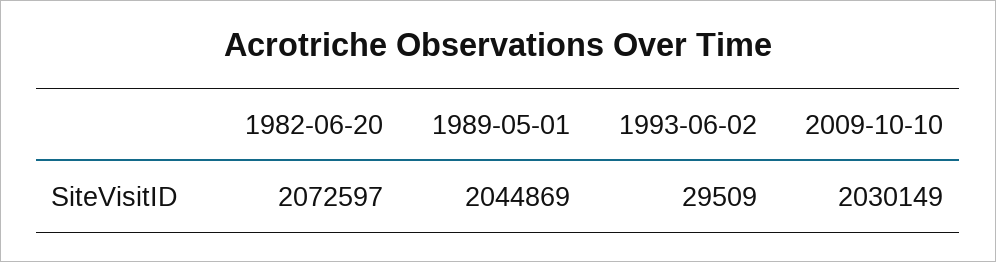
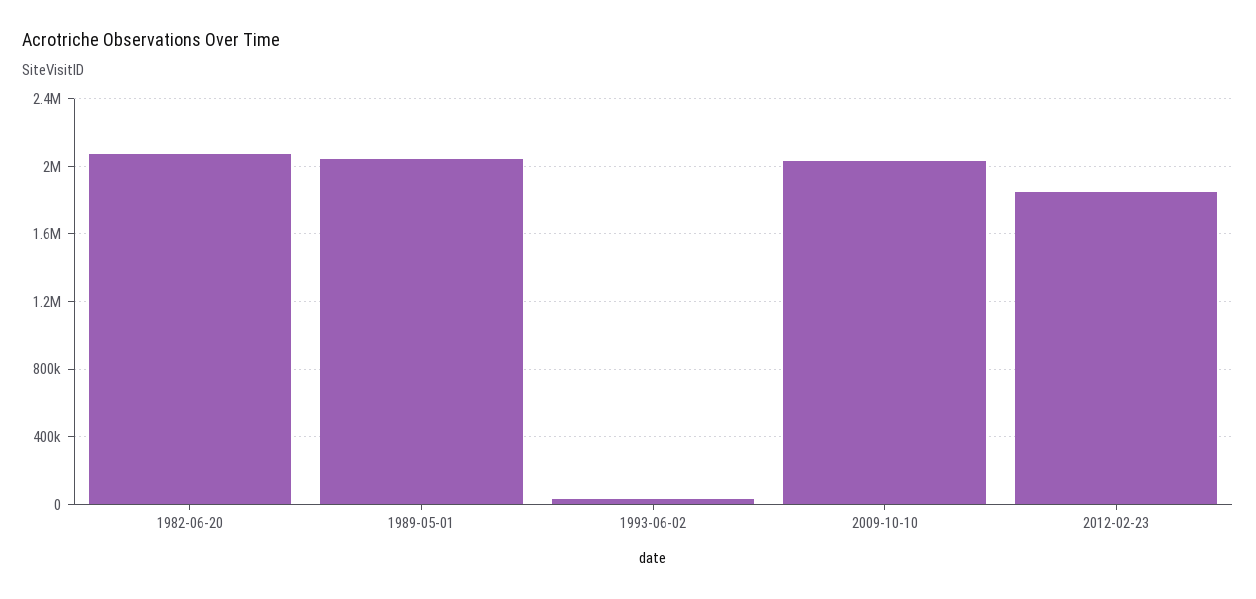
2012-02-23: none -> 1850000

